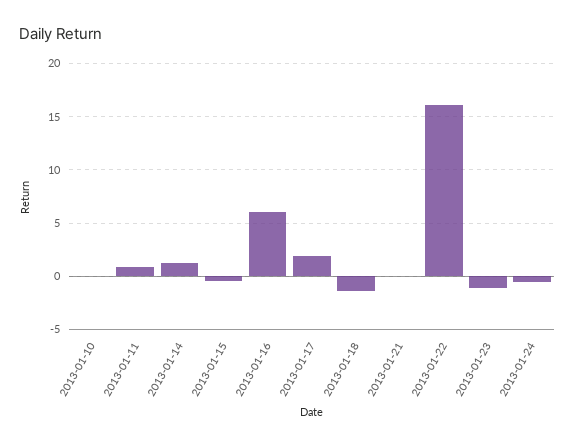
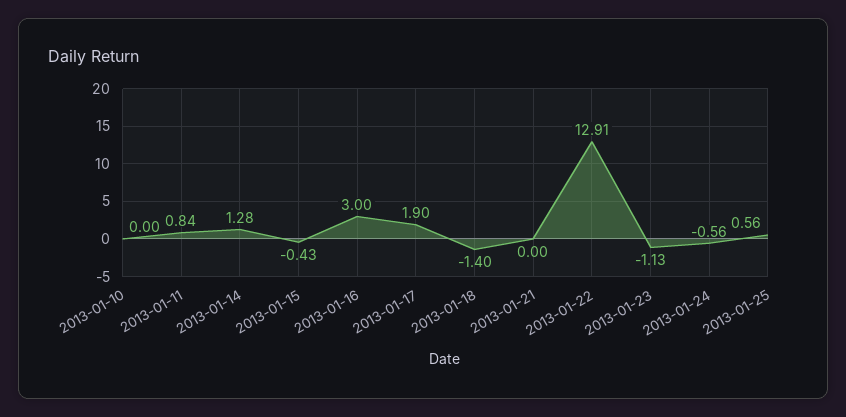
2013-01-16: 6 -> 3
2013-01-22: 16 -> 12.91
2013-01-25: none -> 0.56

